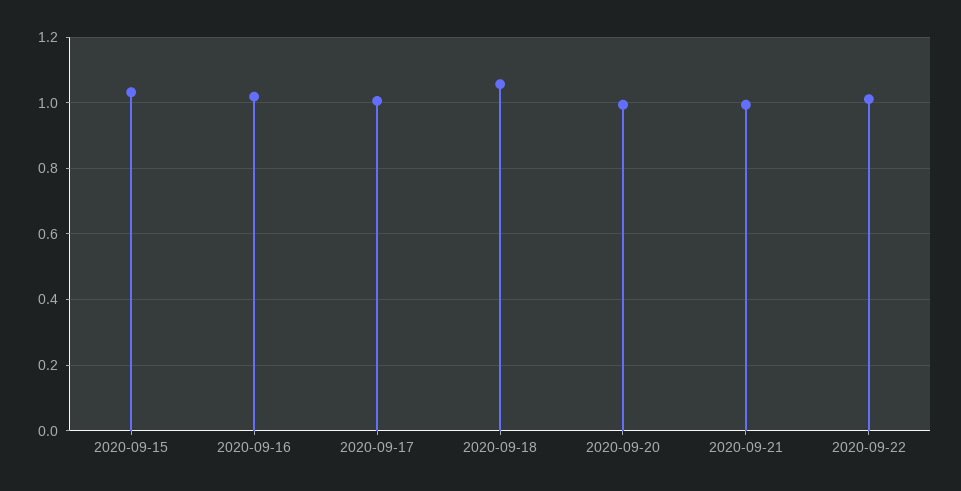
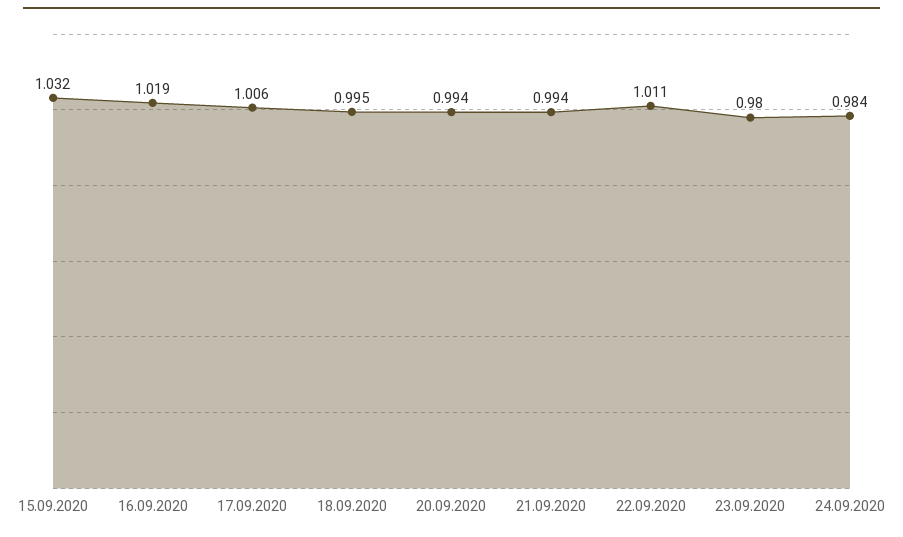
2020-09-18: 1.06 -> 0.995
23.09.2020: none -> 0.98
24.09.2020: none -> 0.984

